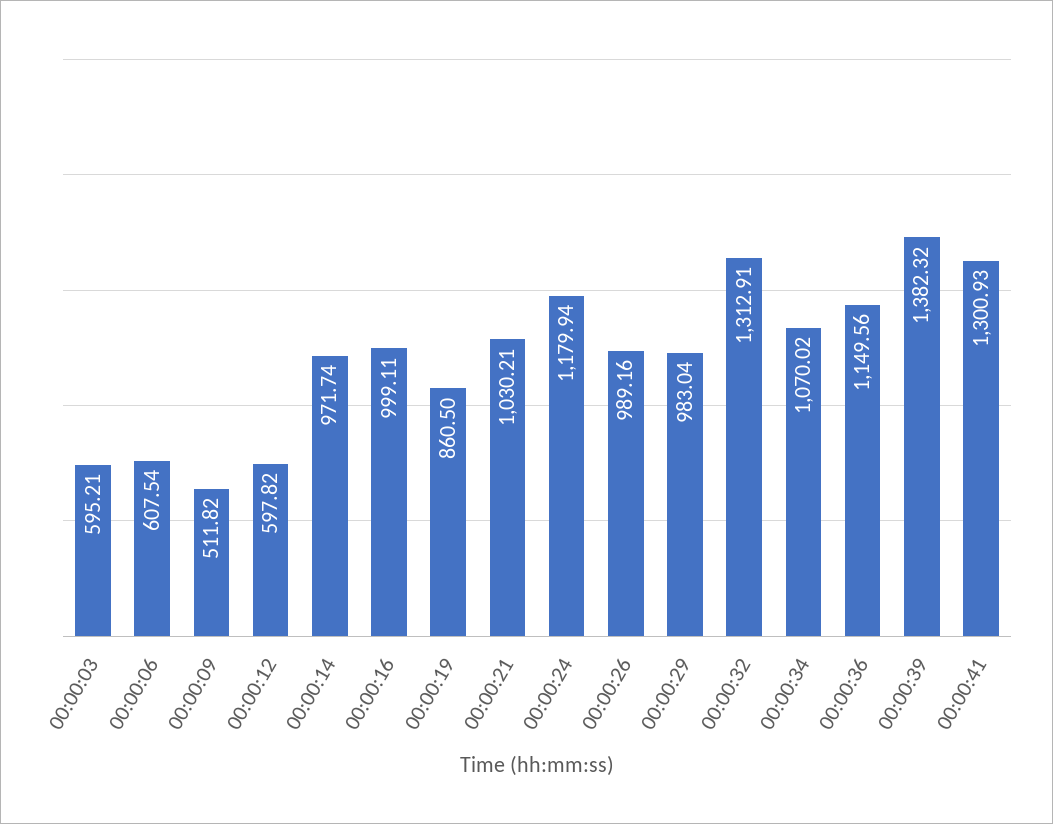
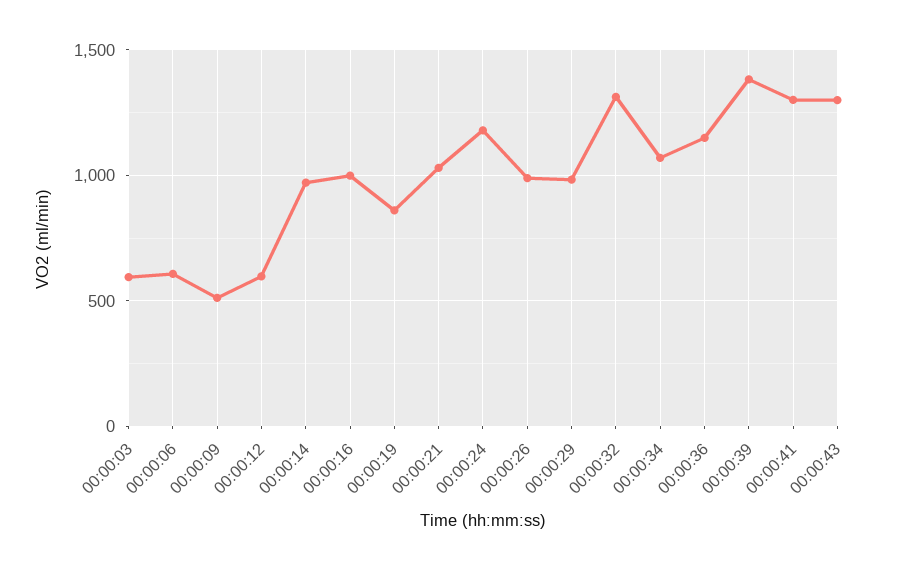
00:00:43: none -> 1300

